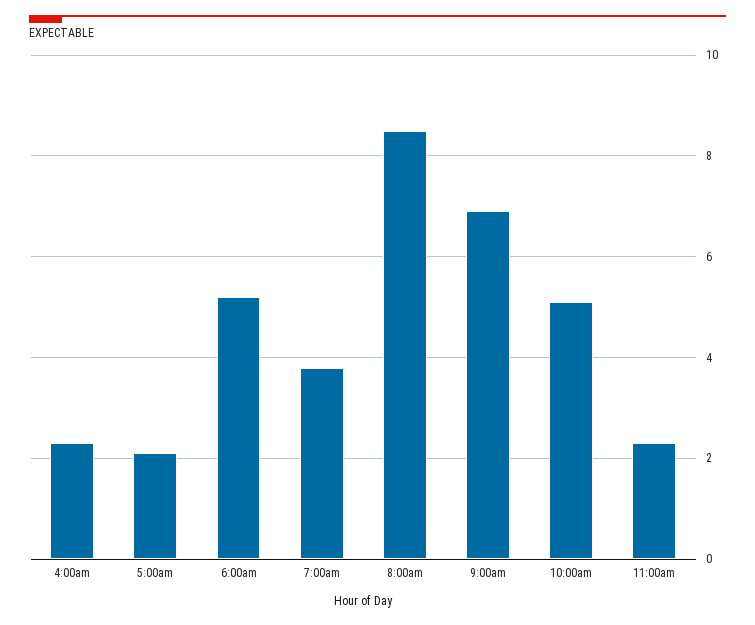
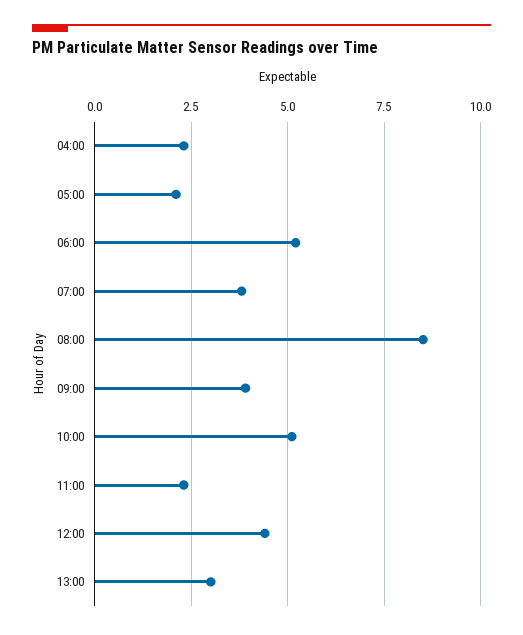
9:00am: 7 -> 4
12:00: none -> 4.5
13:00: none -> 3

